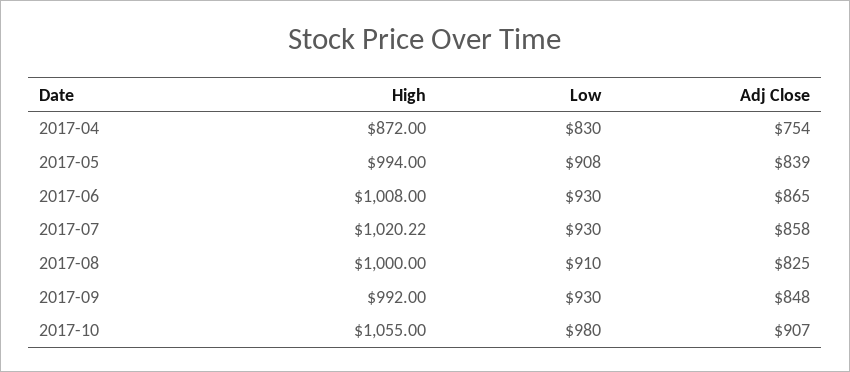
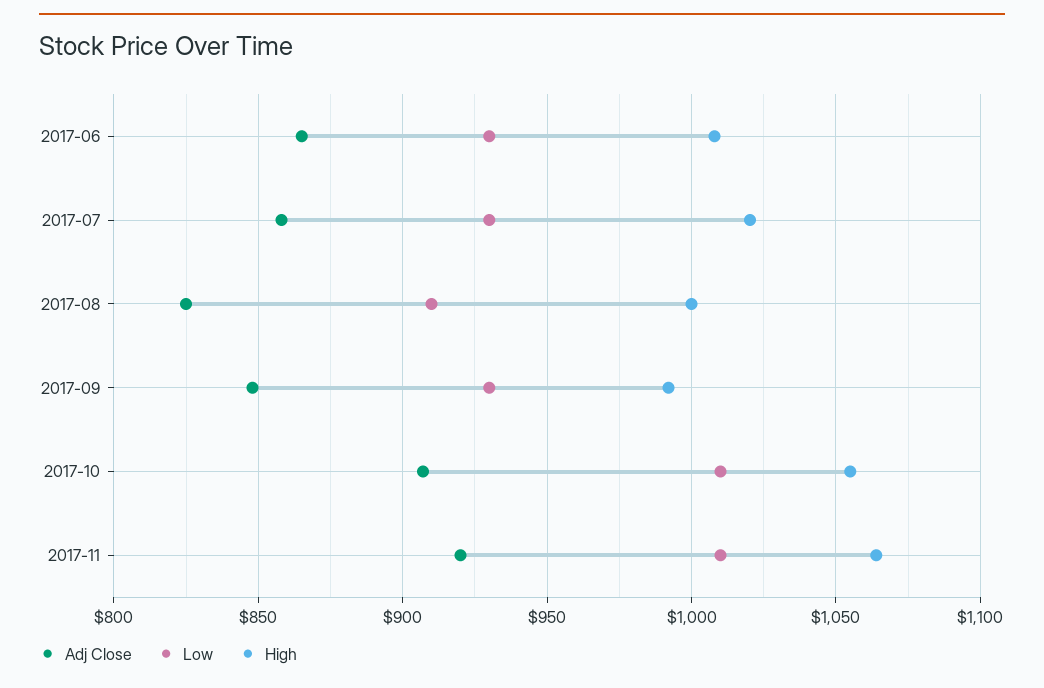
High, 2017-04: 872 -> none
Low, 2017-04: 830 -> none
Adj Close, 2017-04: 754 -> none
High, 2017-05: 994 -> none
Low, 2017-05: 908 -> none
Adj Close, 2017-05: 839 -> none
Low, 2017-10: 980 -> 1010
Adj Close, 2017-11: none -> 920
Low, 2017-11: none -> 1010
High, 2017-11: none -> 1065

